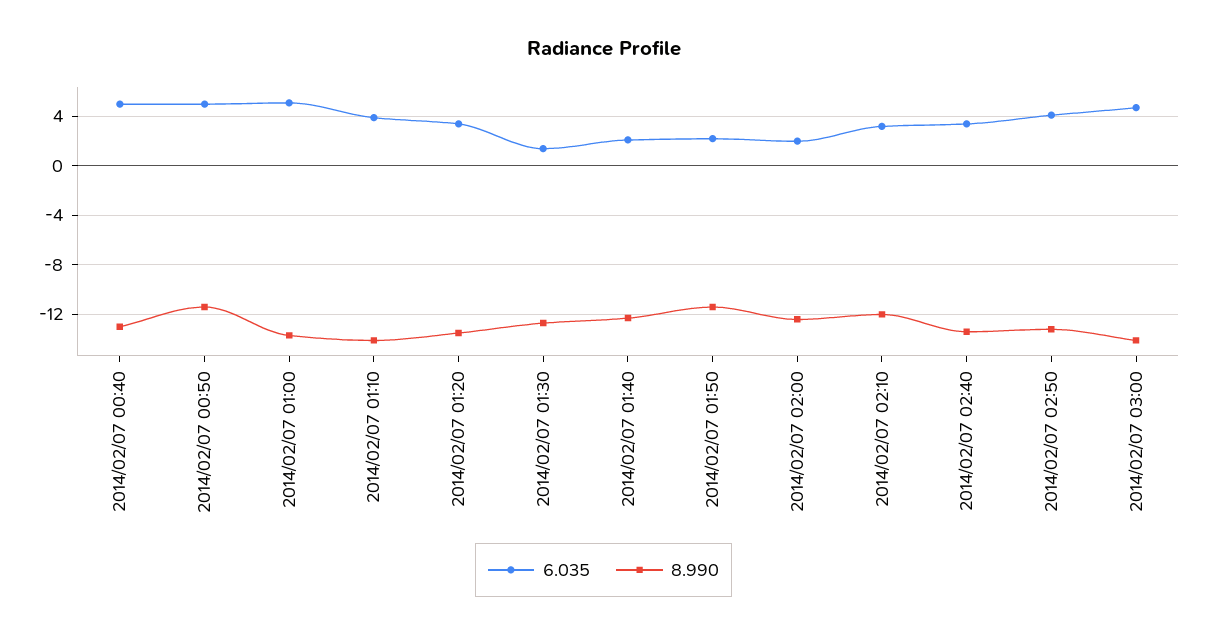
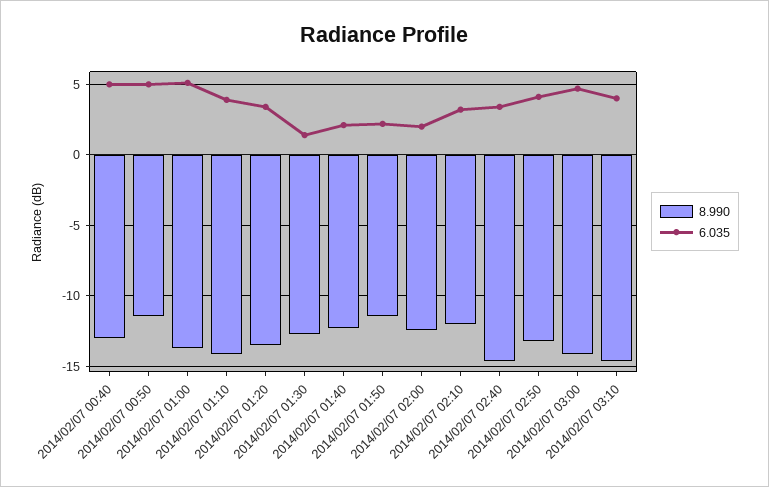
8.990, 2014/02/07 02:40: -13.5 -> -14.5
8.990, 2014/02/07 03:10: none -> -14.5
6.035, 2014/02/07 03:10: none -> 4

